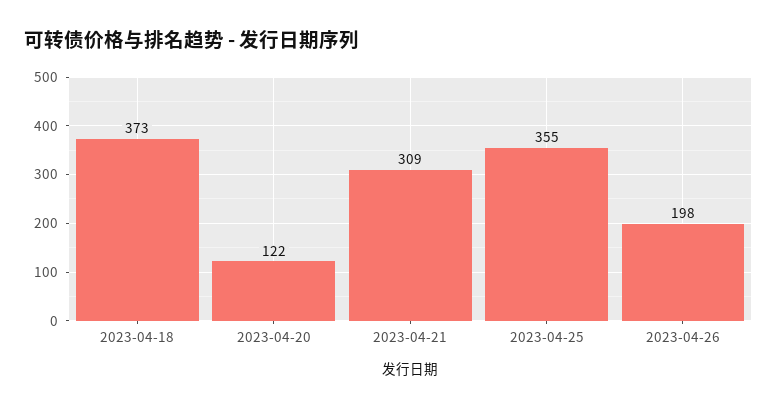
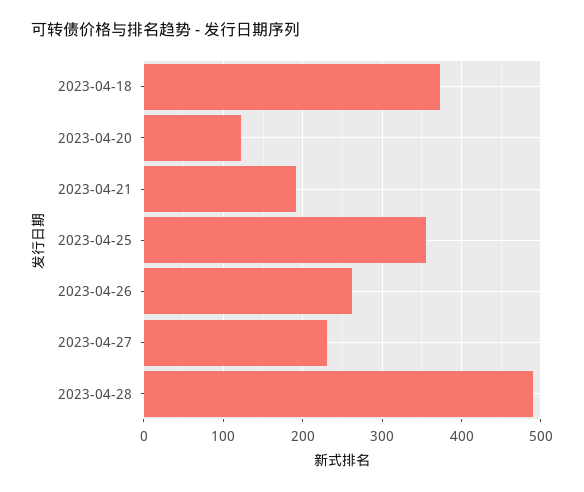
2023-04-21: 309 -> 190
2023-04-26: 198 -> 260
2023-04-27: none -> 230
2023-04-28: none -> 490

